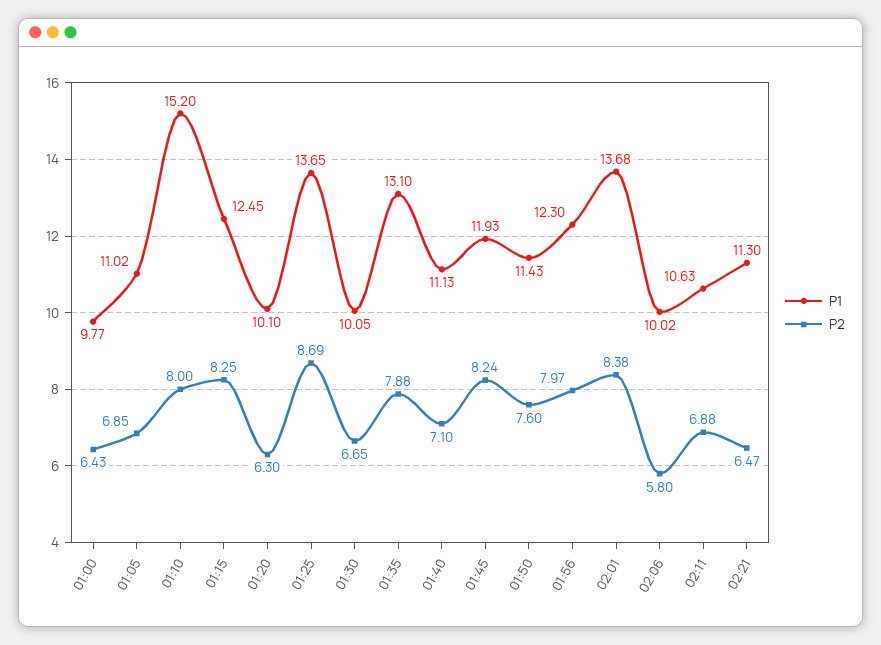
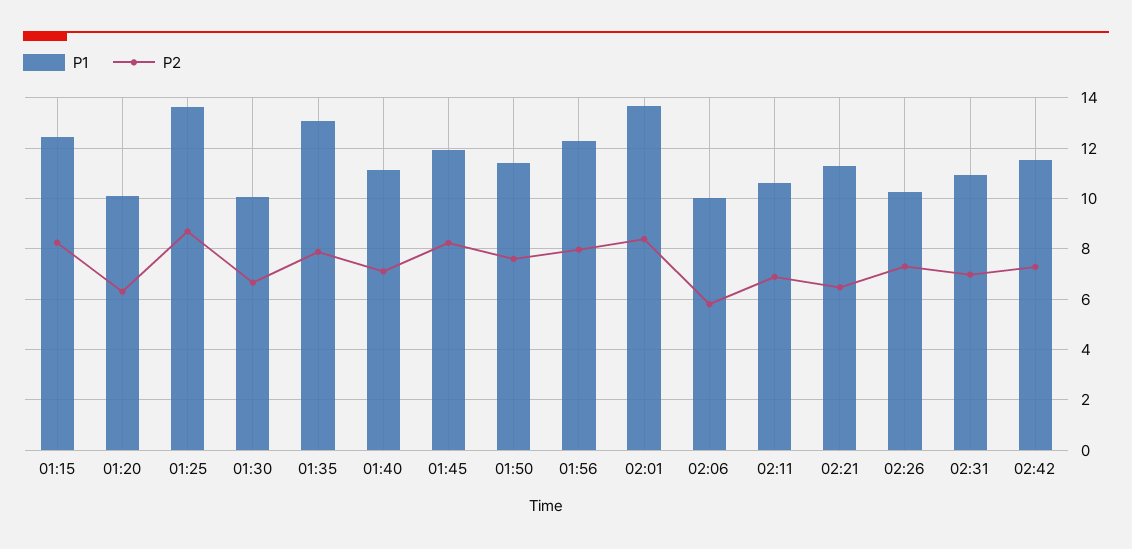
P1, 01:00: 9.77 -> none
P2, 01:00: 6.43 -> none
P1, 01:05: 11.02 -> none
P2, 01:05: 6.85 -> none
P1, 01:10: 15.2 -> none
P2, 01:10: 8 -> none
P1, 02:26: none -> 10.25
P2, 02:26: none -> 7.25
P1, 02:31: none -> 11
P2, 02:31: none -> 7
P1, 02:42: none -> 11.5
P2, 02:42: none -> 7.25

